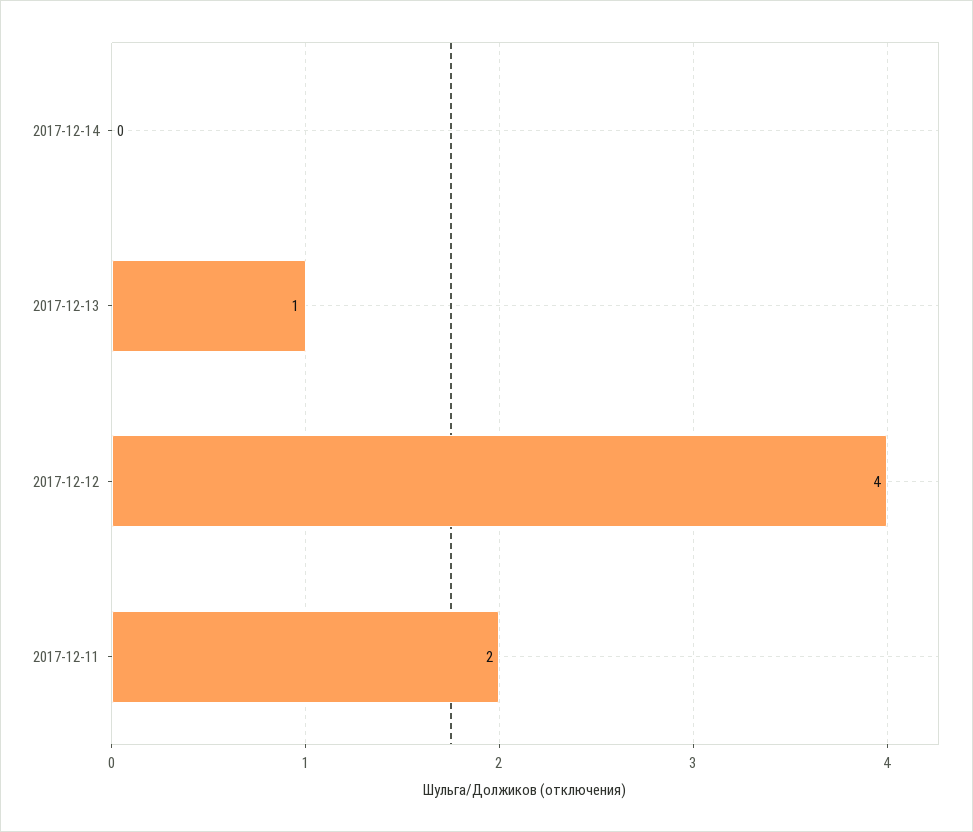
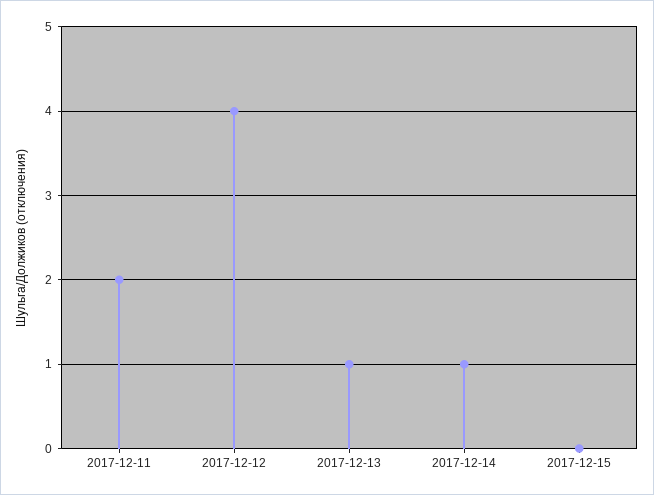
2017-12-14: 0 -> 1
2017-12-15: none -> 0

